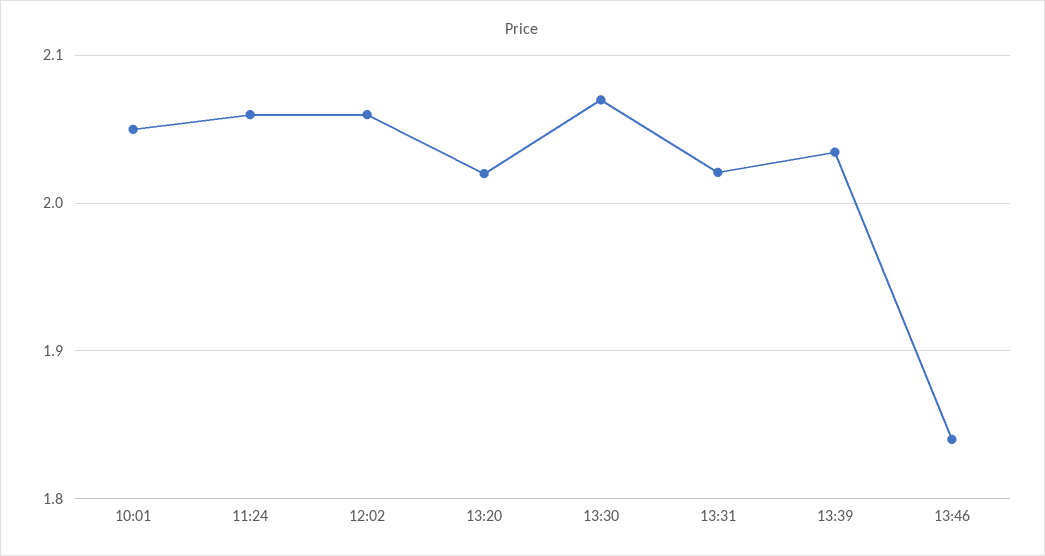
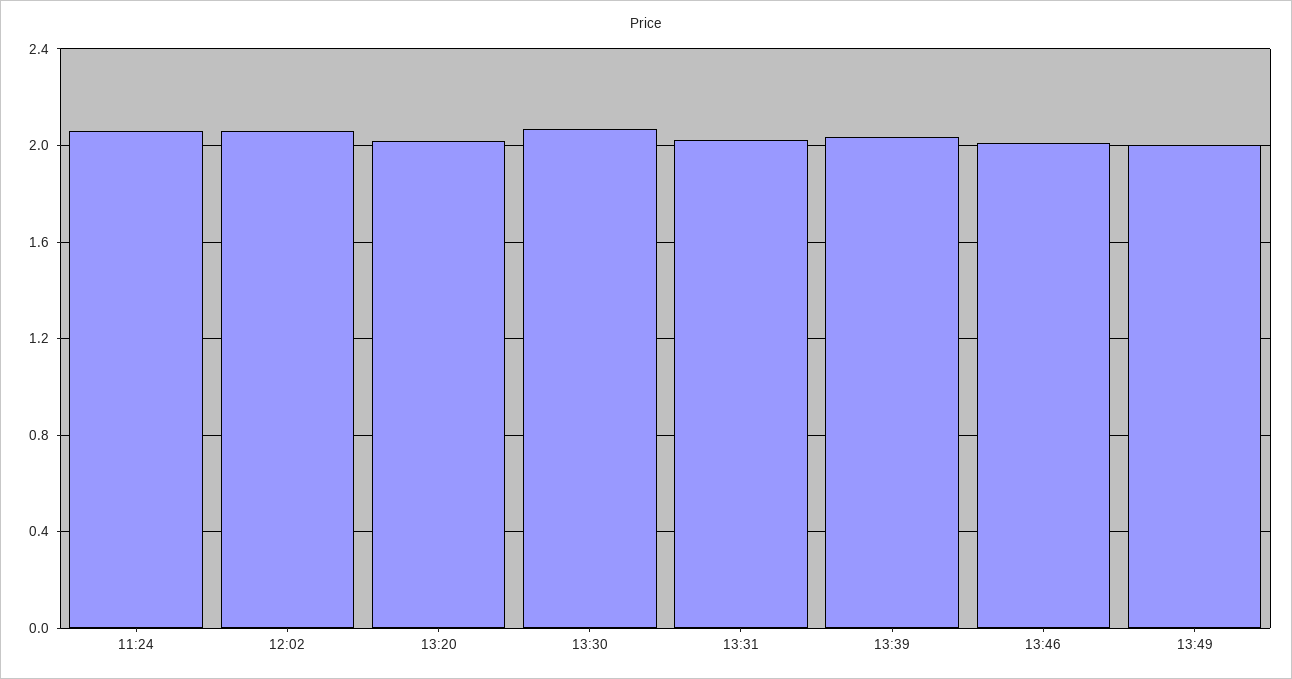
10:01: 2.05 -> none
13:46: 1.84 -> 2
13:49: none -> 2

